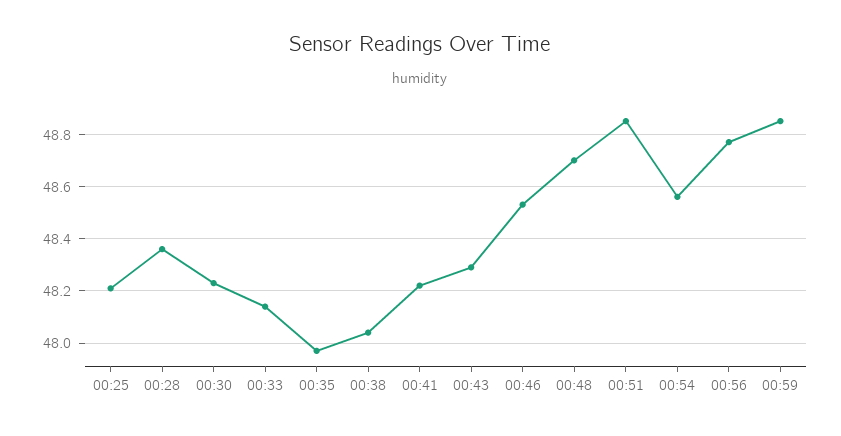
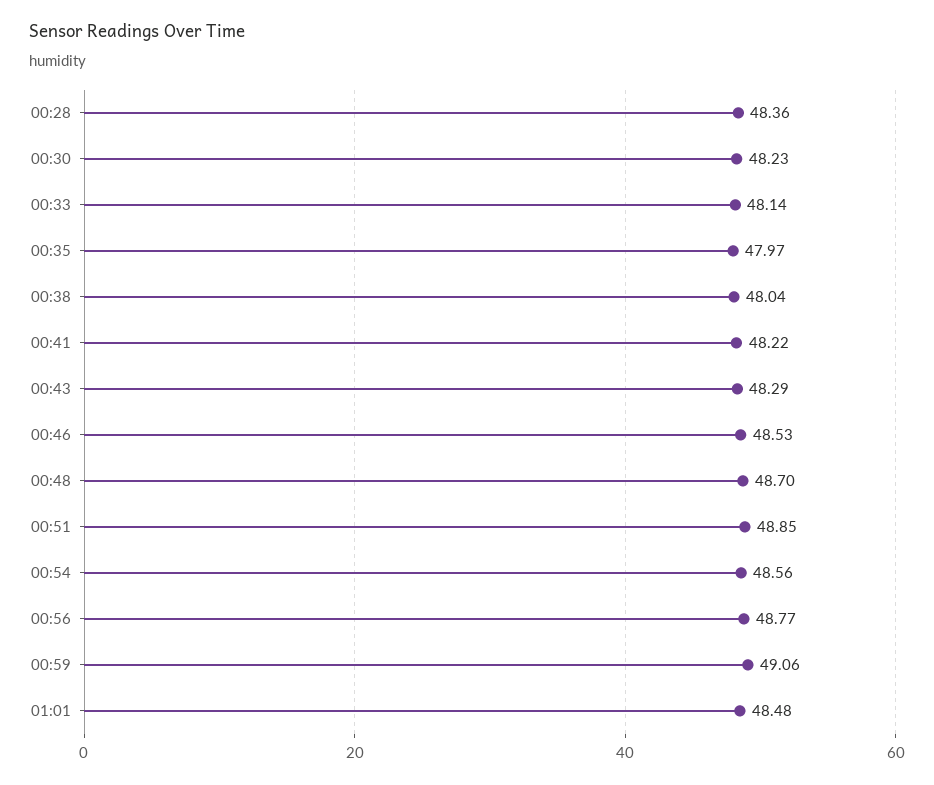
00:25: 48.2 -> none
00:59: 48.85 -> 49.06
01:01: none -> 48.48

